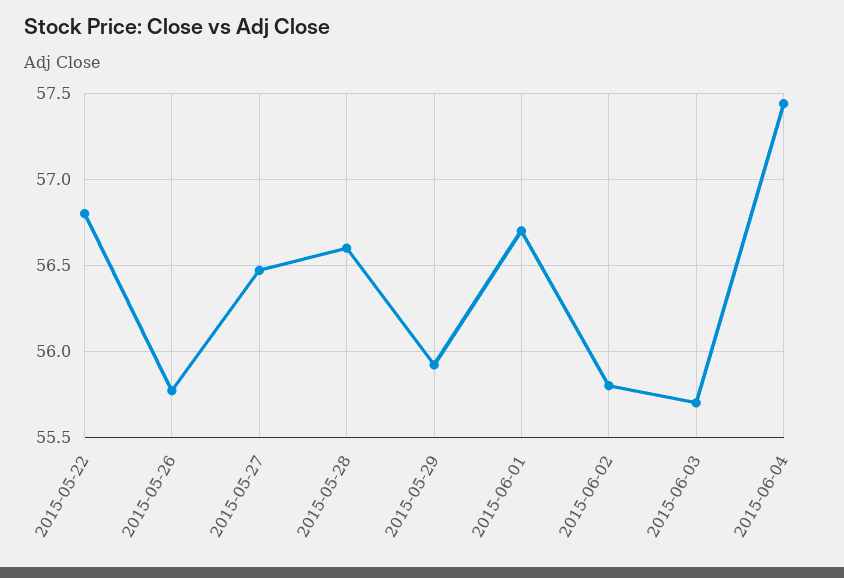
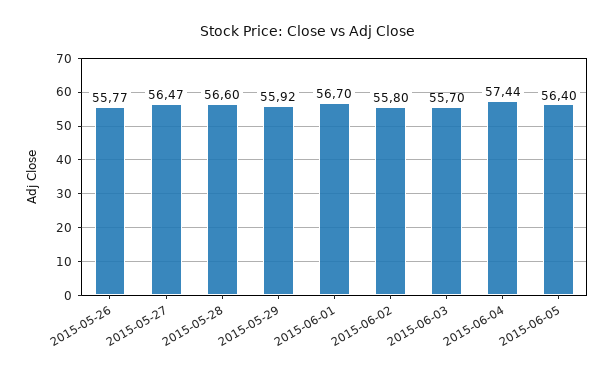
2015-05-22: 56.8 -> none
2015-06-05: none -> 56.4

